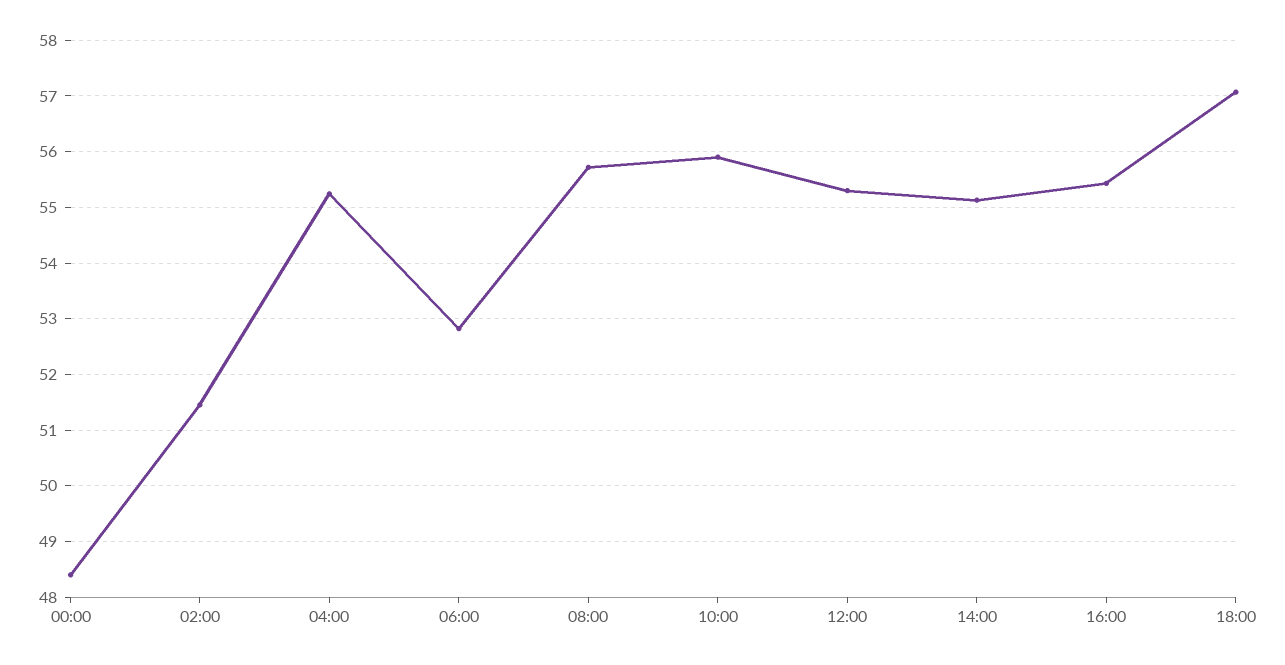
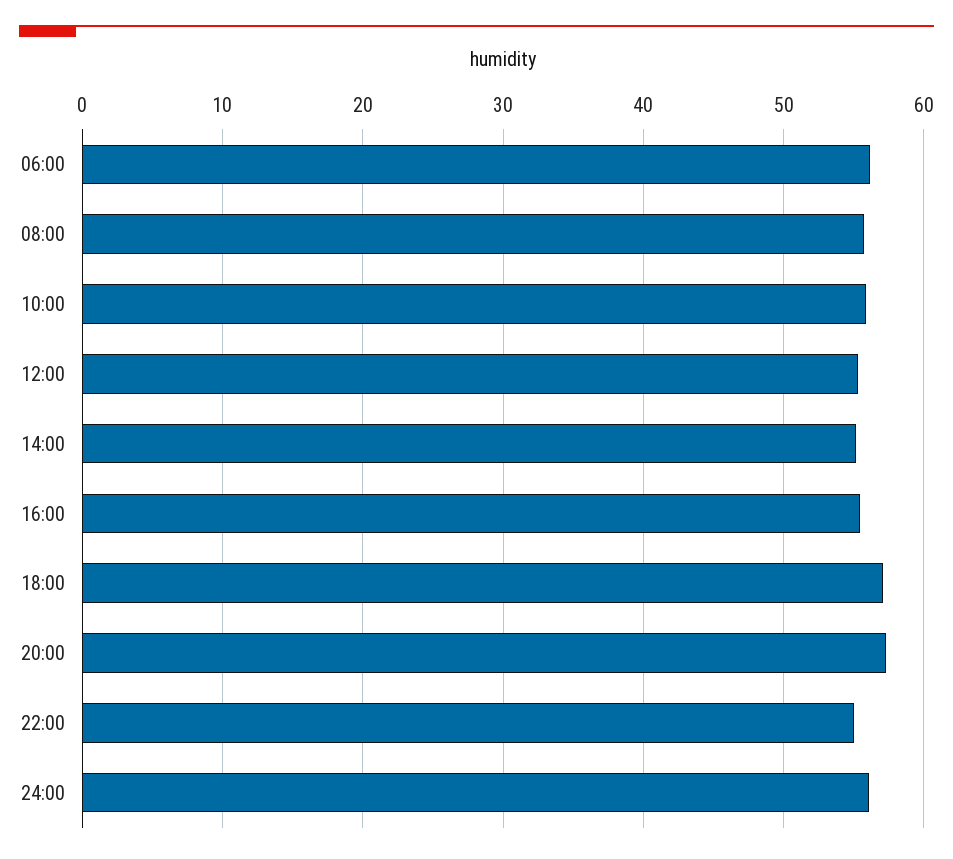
00:00: 48.4 -> none
02:00: 51.4 -> none
04:00: 55.2 -> none
06:00: 52.8 -> 56
20:00: none -> 57
22:00: none -> 55
24:00: none -> 56

